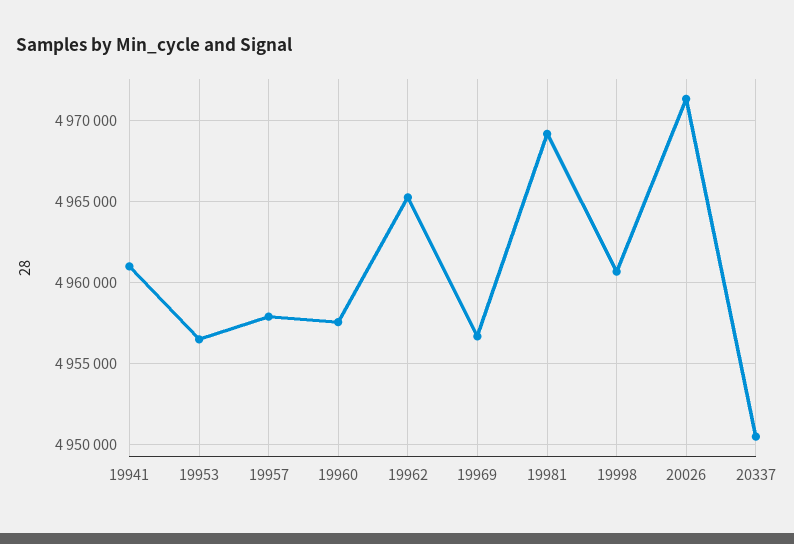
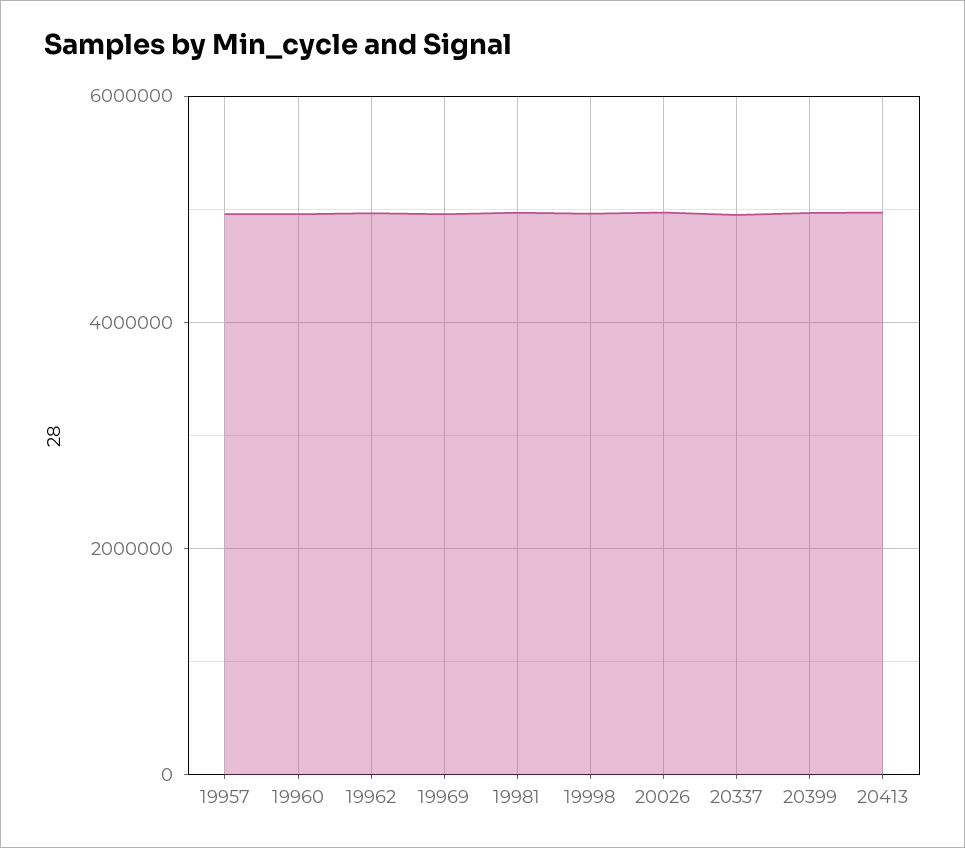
19941: 4961000 -> none
19953: 4956500 -> none
20399: none -> 5000000
20413: none -> 5000000

